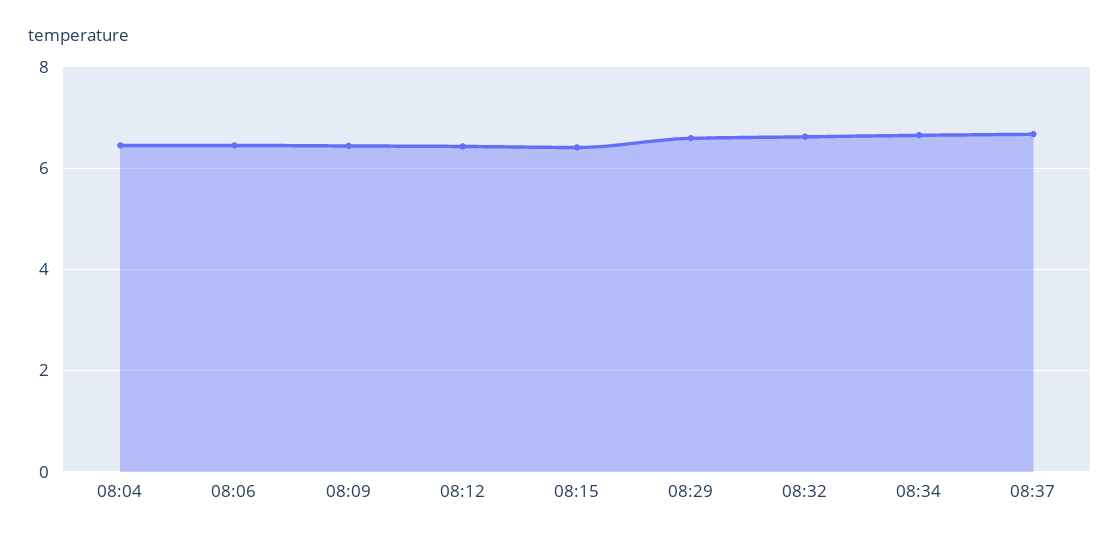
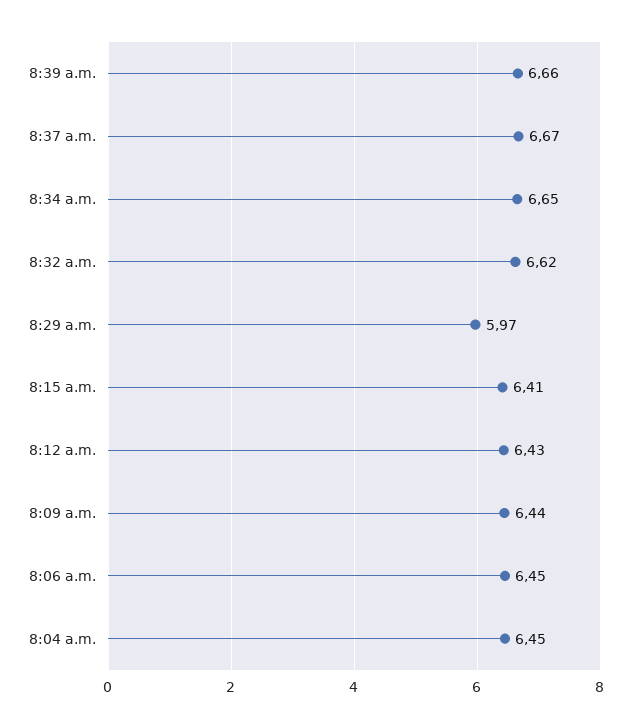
08:29: 6.6 -> 5.97
8:39 a.m.: none -> 6.66

